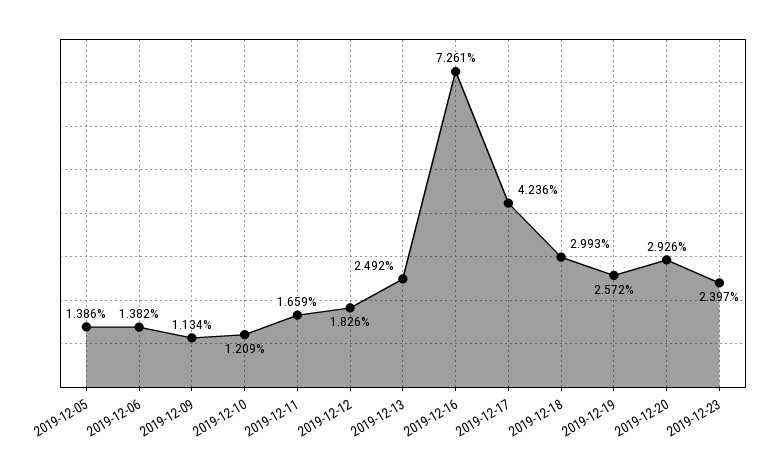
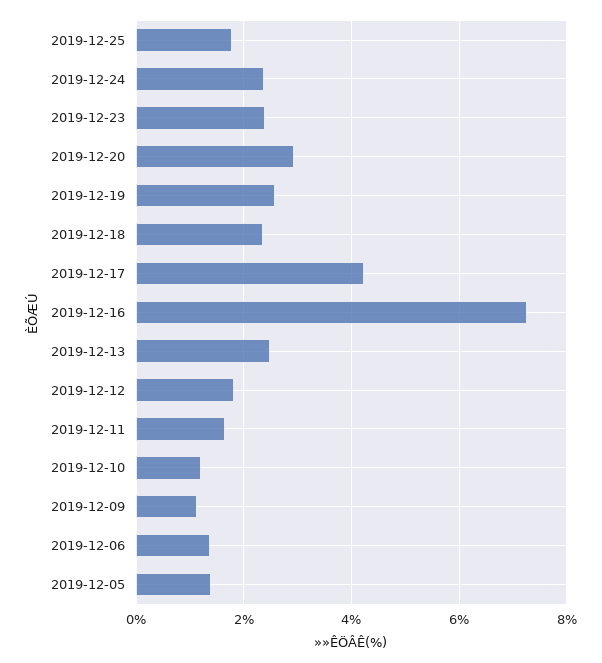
2019-12-18: 2.993 -> 2.4
2019-12-25: none -> 1.8
2019-12-24: none -> 2.4

